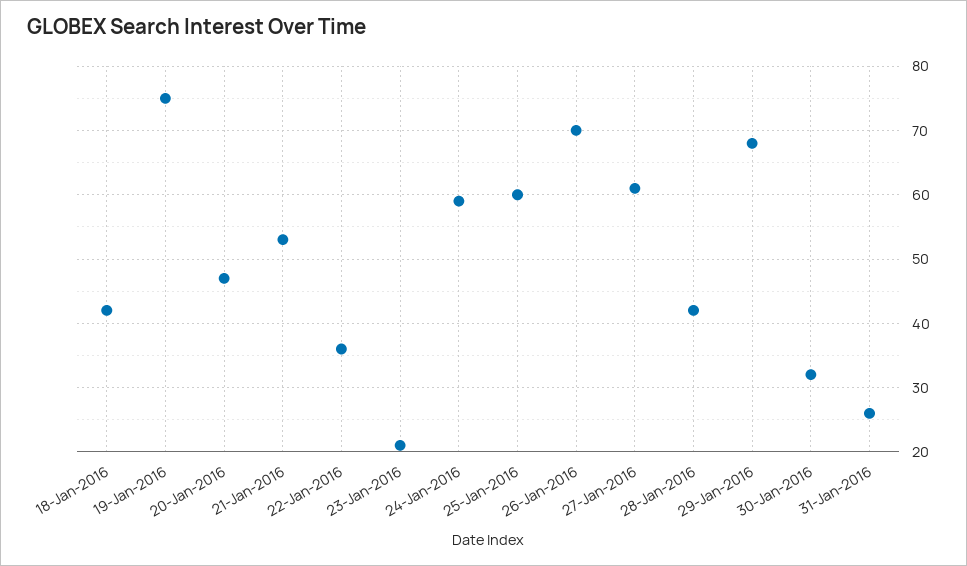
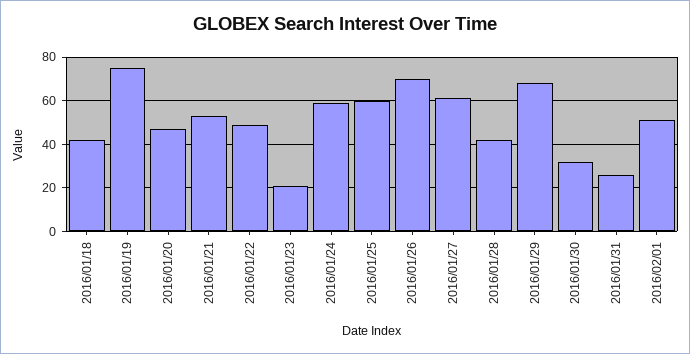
22-Jan-2016: 36 -> 50
2016/02/01: none -> 50

